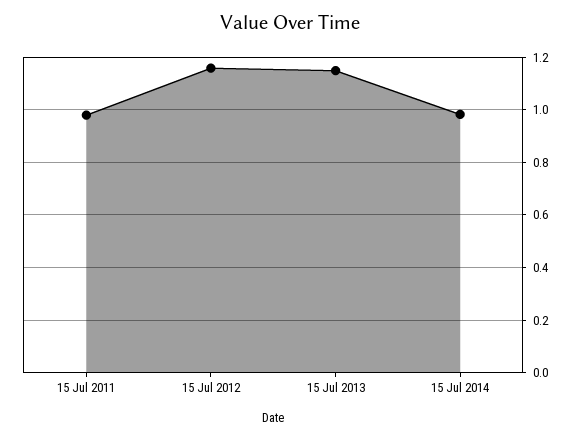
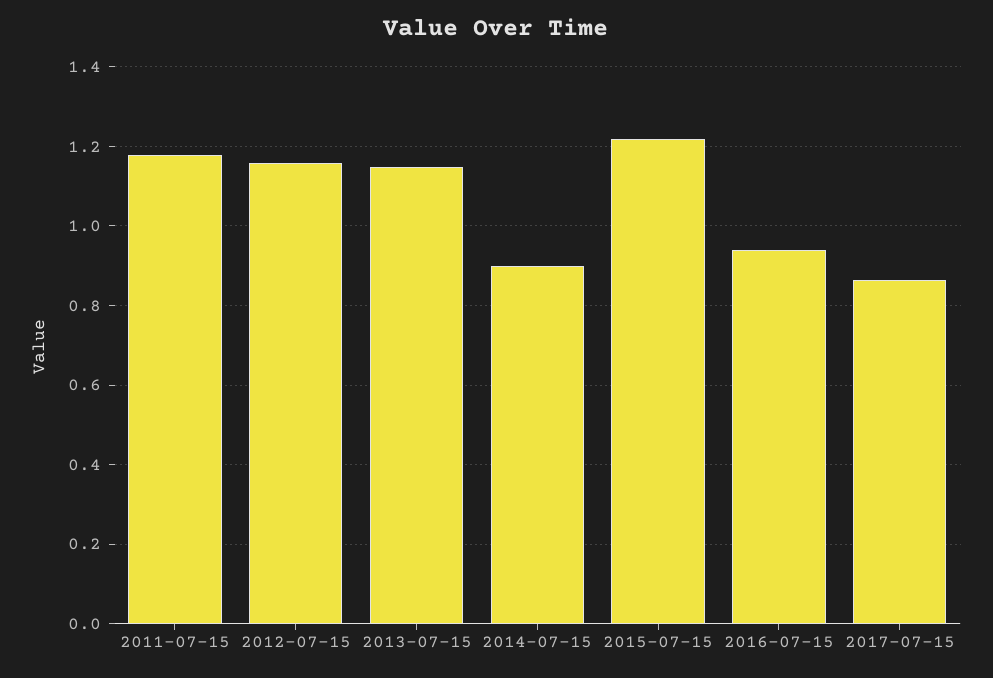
15 Jul 2011: 0.975 -> 1.18
15 Jul 2014: 0.975 -> 0.9
2015-07-15: none -> 1.22
2016-07-15: none -> 0.94
2017-07-15: none -> 0.86

